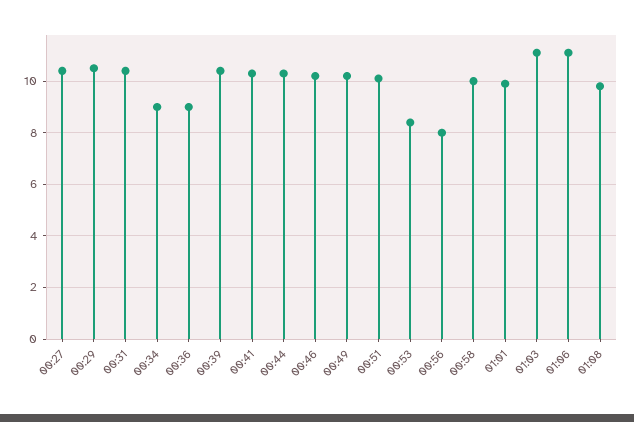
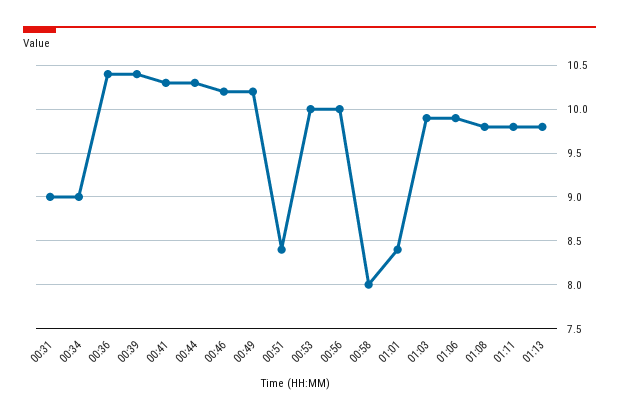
00:27: 10.5 -> none
00:29: 10.5 -> none
00:31: 10.5 -> 9
00:36: 9 -> 10.4
00:51: 10 -> 8.4
00:53: 8.5 -> 10
00:56: 8 -> 10
00:58: 10 -> 8
01:01: 10 -> 8.4
01:03: 11 -> 9.9
01:06: 11 -> 9.9
01:11: none -> 9.8
01:13: none -> 9.8

